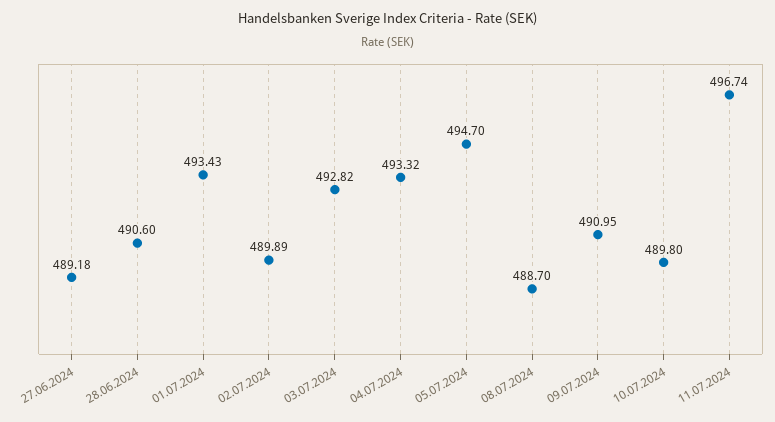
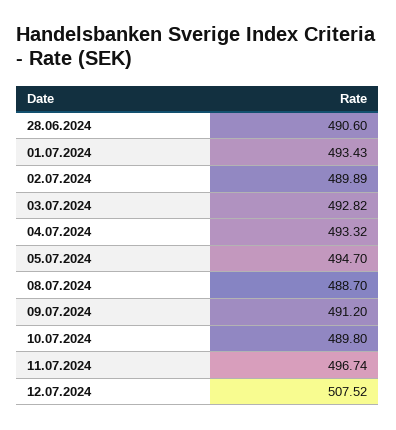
27.06.2024: 489.18 -> none
09.07.2024: 490.95 -> 491.2
12.07.2024: none -> 507.52

